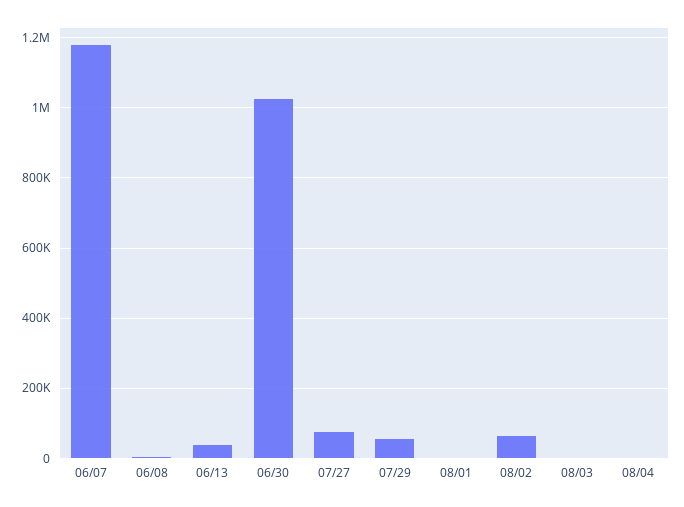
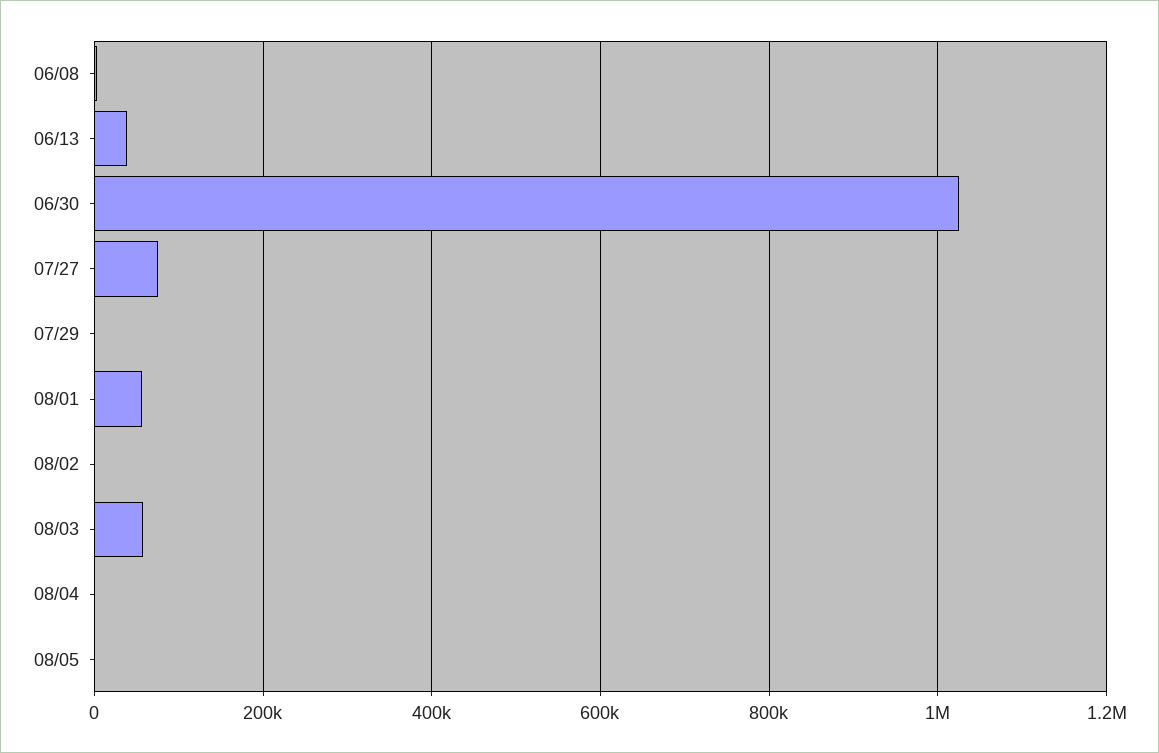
06/07: 1180000 -> none
07/29: 60000 -> 0
08/01: 0 -> 60000
08/02: 60000 -> 0
08/03: 0 -> 60000
08/05: none -> 0

